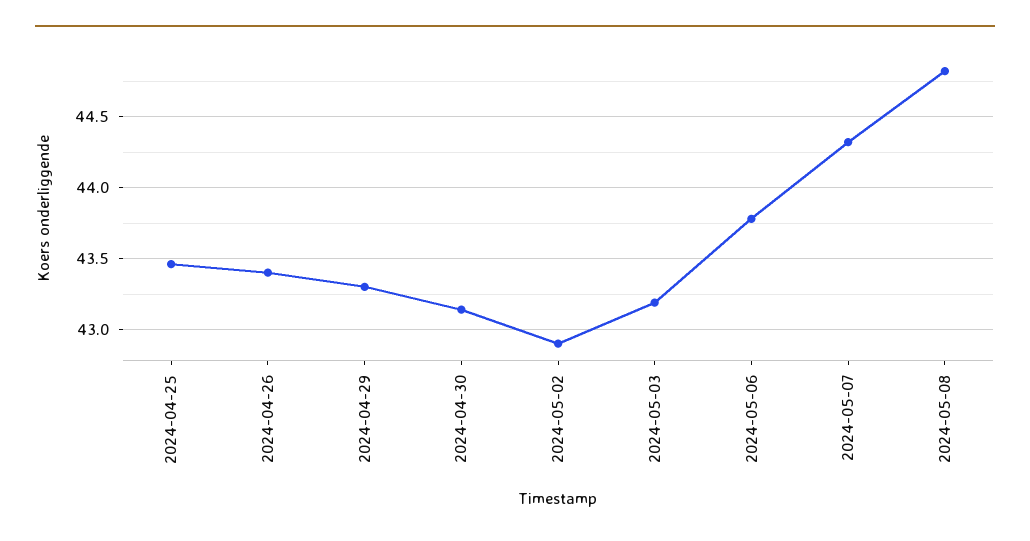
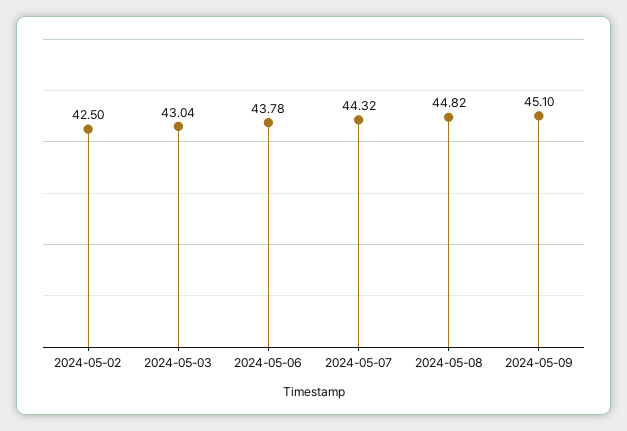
2024-04-25: 43.45 -> none
2024-04-26: 43.4 -> none
2024-04-29: 43.3 -> none
2024-04-30: 43.15 -> none
2024-05-02: 42.9 -> 42.5
2024-05-03: 43.2 -> 43.04
2024-05-09: none -> 45.1

